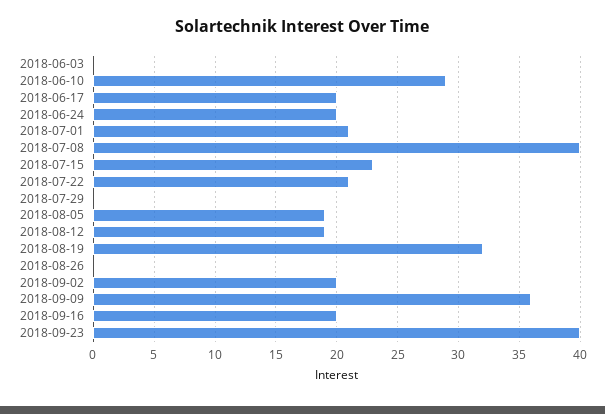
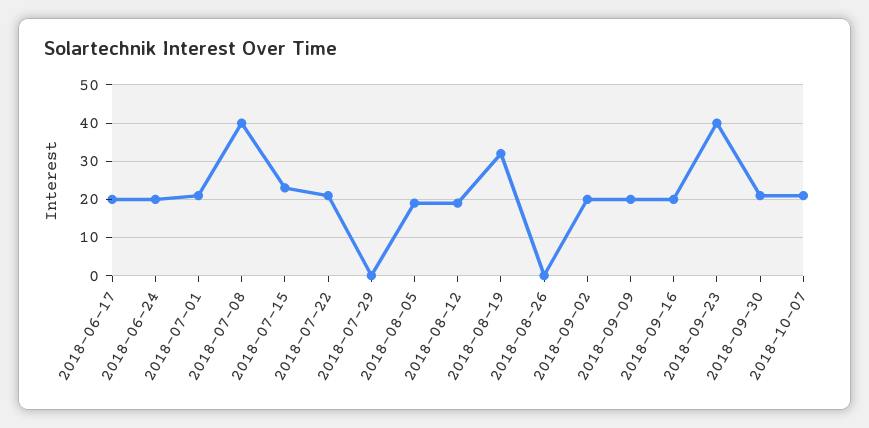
2018-06-03: 0 -> none
2018-06-10: 29 -> none
2018-09-09: 36 -> 20
2018-09-30: none -> 20
2018-10-07: none -> 20

